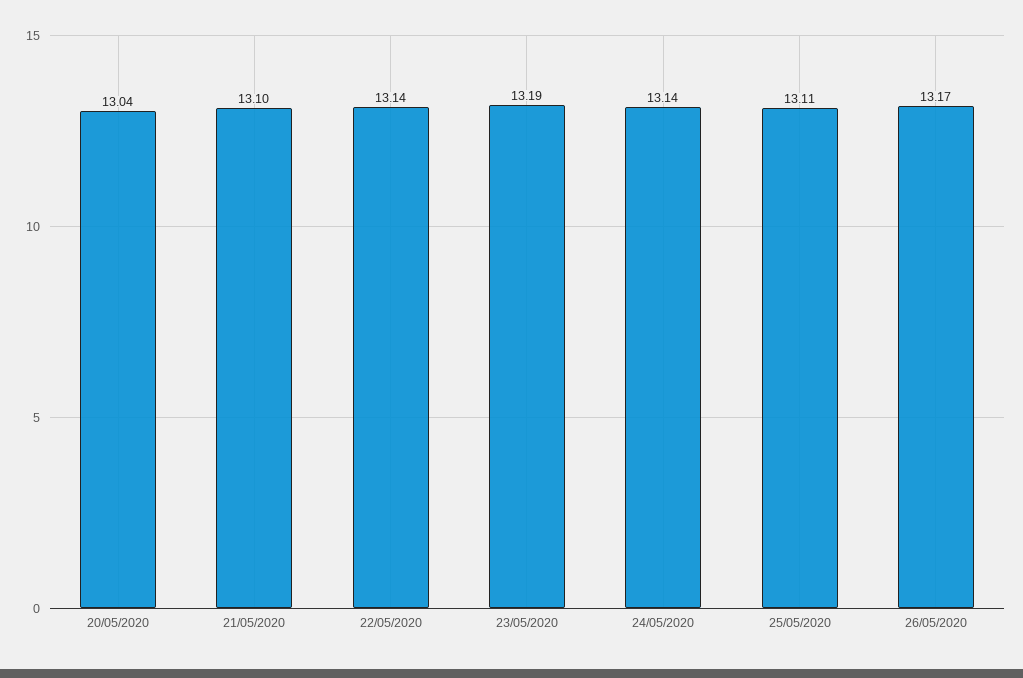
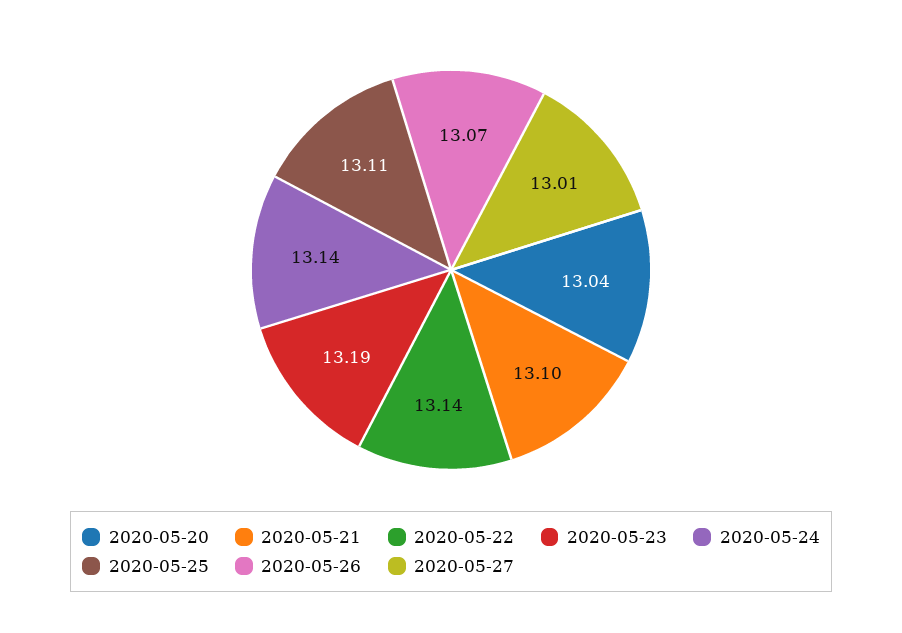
26/05/2020: 13.17 -> 13.07
2020-05-27: none -> 13.01

